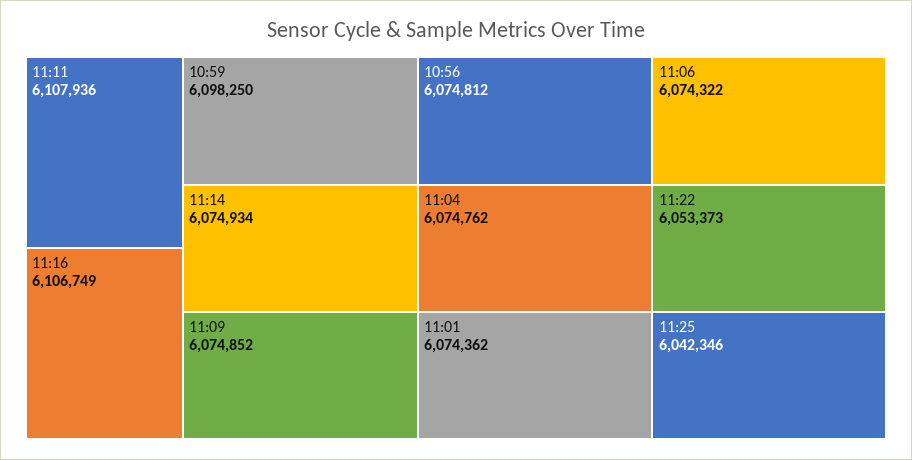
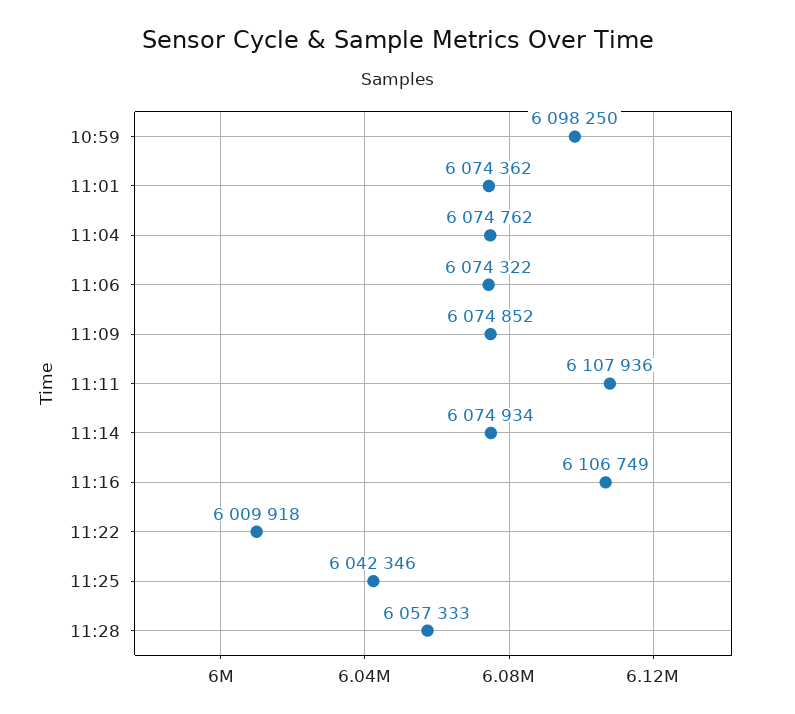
10:56: 6074812 -> none
11:22: 6053373 -> 6009918
11:28: none -> 6057333

